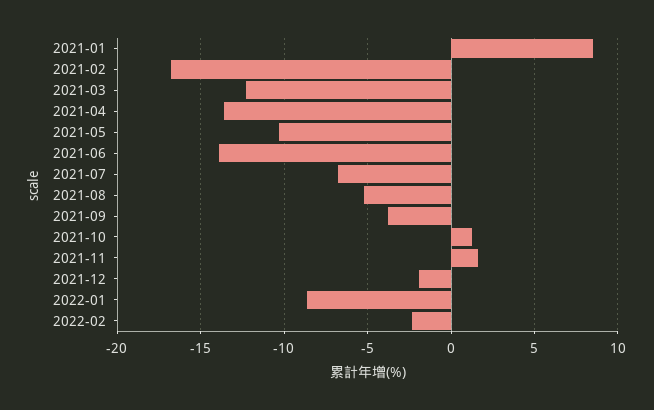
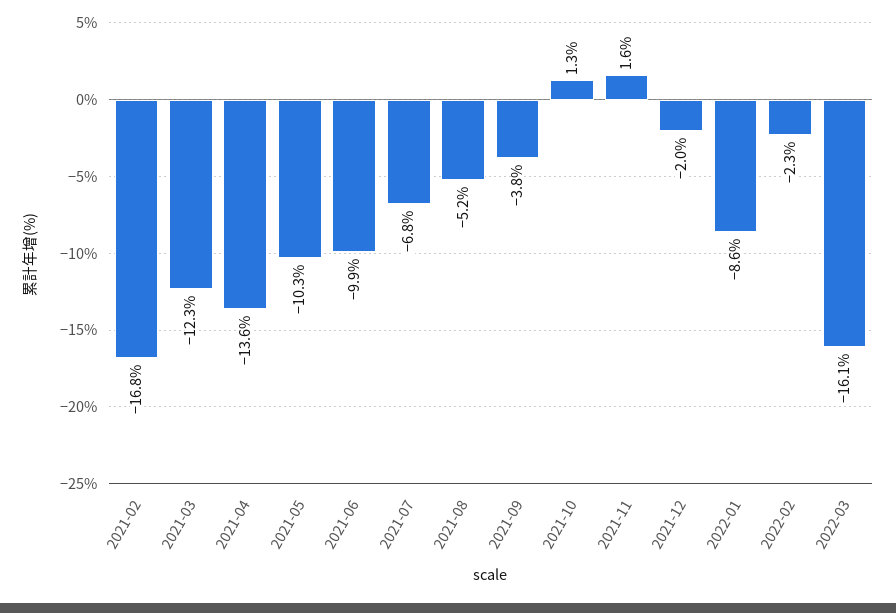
2021-01: 8.5 -> none
2021-06: -14 -> -9.9
2022-03: none -> -16.1

